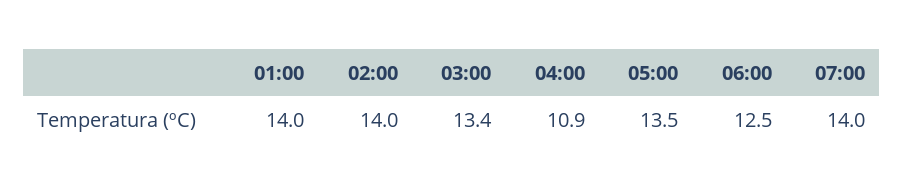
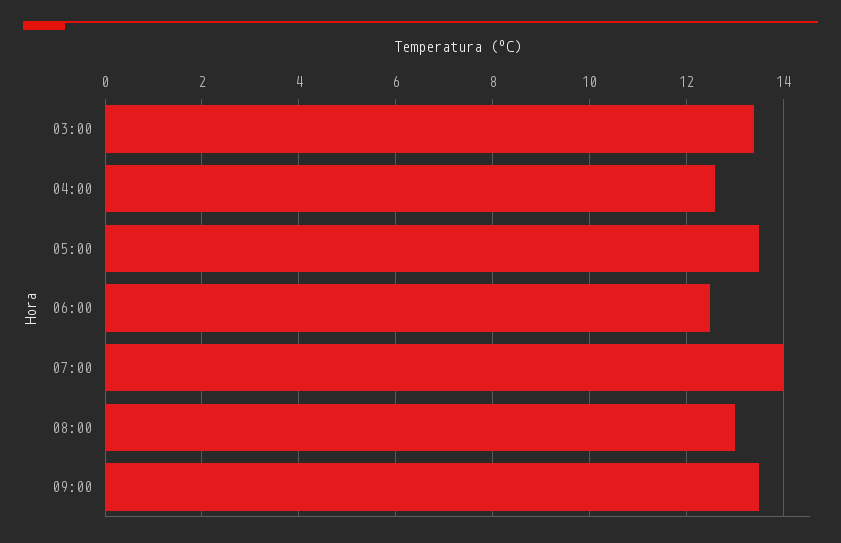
01:00: 14 -> none
02:00: 14 -> none
04:00: 10.9 -> 12.5
08:00: none -> 13
09:00: none -> 13.5

